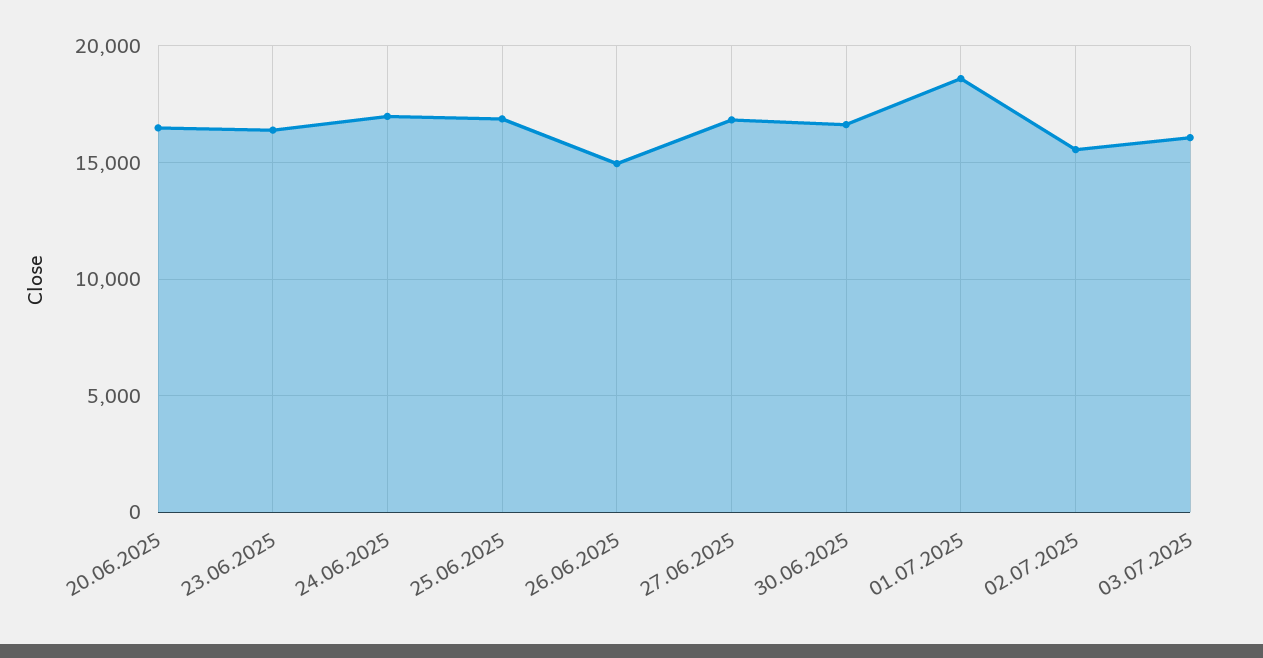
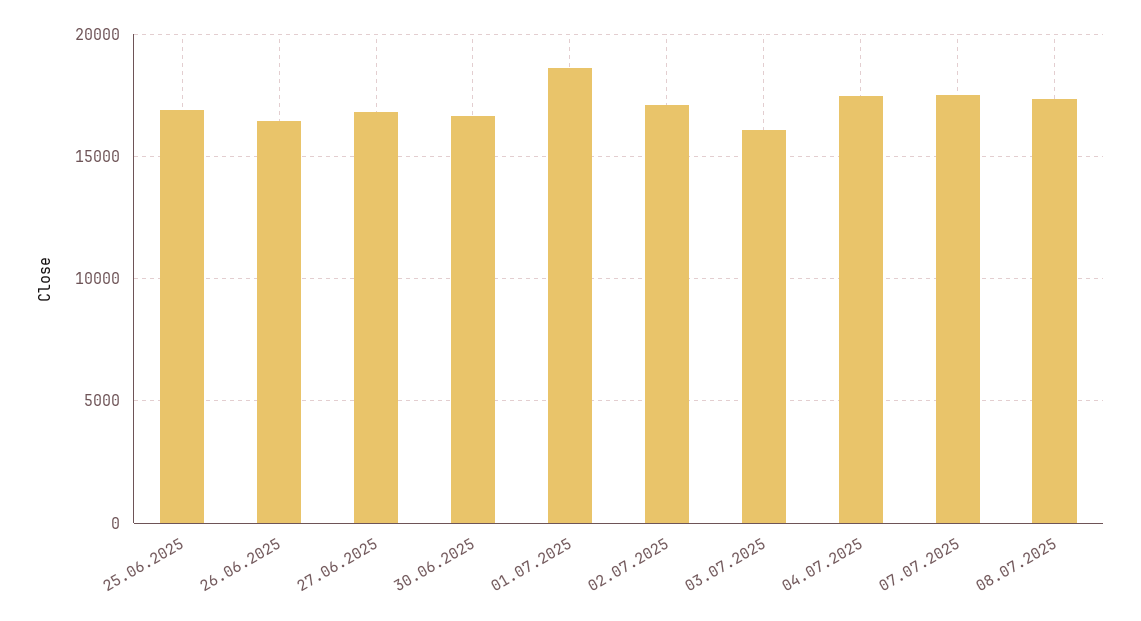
20.06.2025: 16500 -> none
23.06.2025: 16500 -> none
24.06.2025: 17000 -> none
26.06.2025: 15000 -> 16500
02.07.2025: 15500 -> 17000
04.07.2025: none -> 17500
07.07.2025: none -> 17500
08.07.2025: none -> 17500

